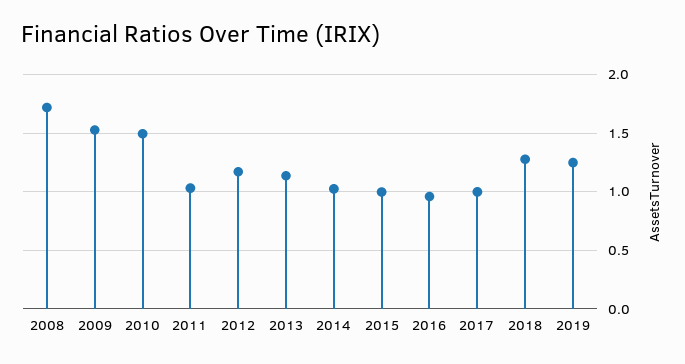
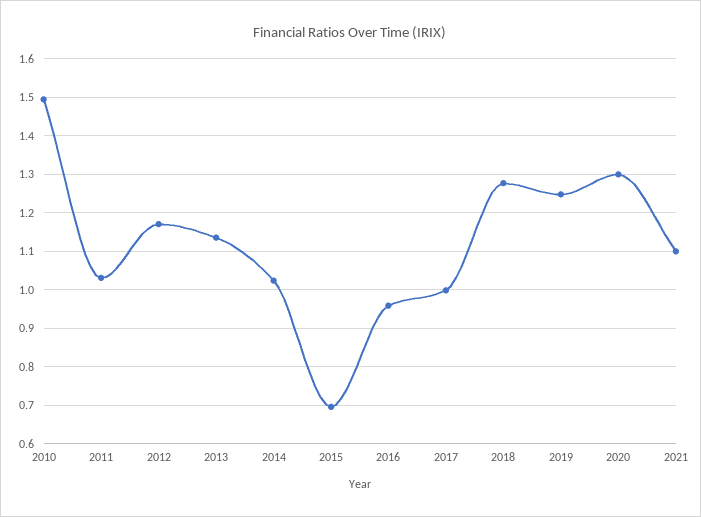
2008: 1.7 -> none
2009: 1.5 -> none
2015: 1 -> 0.7
2020: none -> 1.3
2021: none -> 1.1

